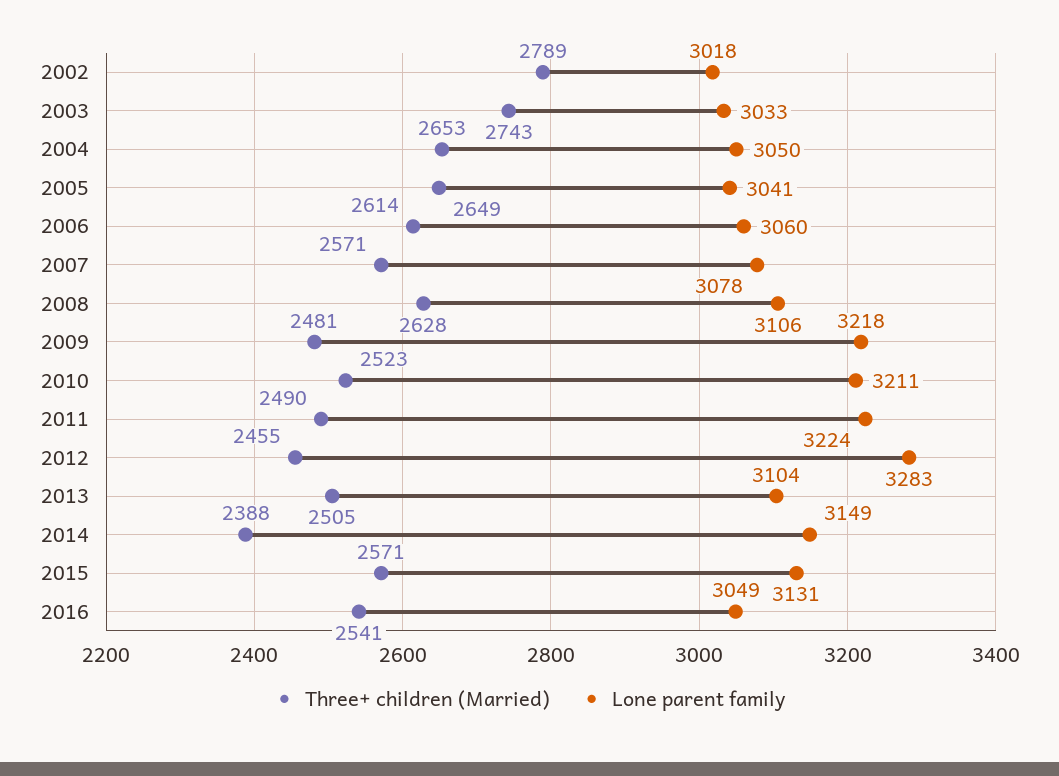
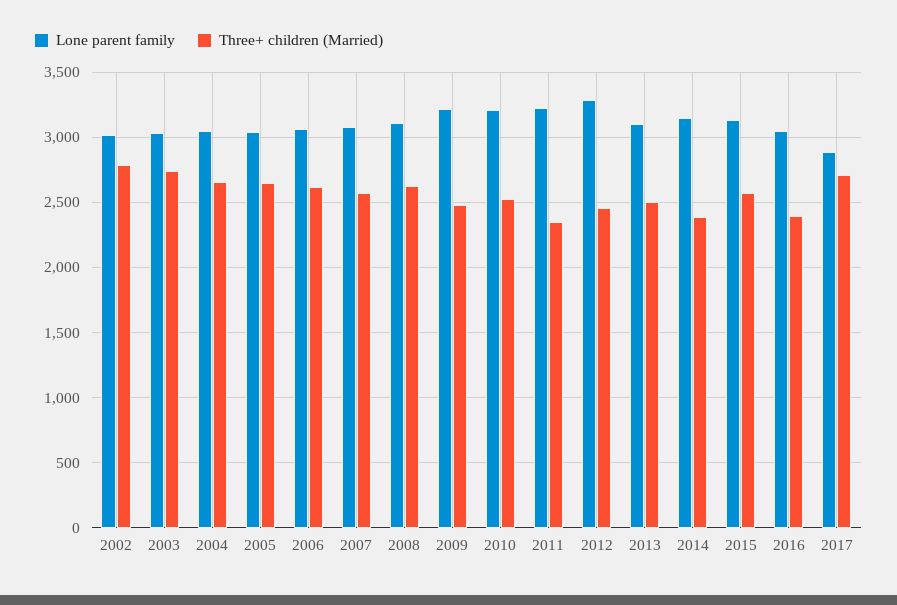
Three+ children (Married), 2011: 2490 -> 2350
Three+ children (Married), 2016: 2541 -> 2400
Lone parent family, 2017: none -> 2900
Three+ children (Married), 2017: none -> 2700

